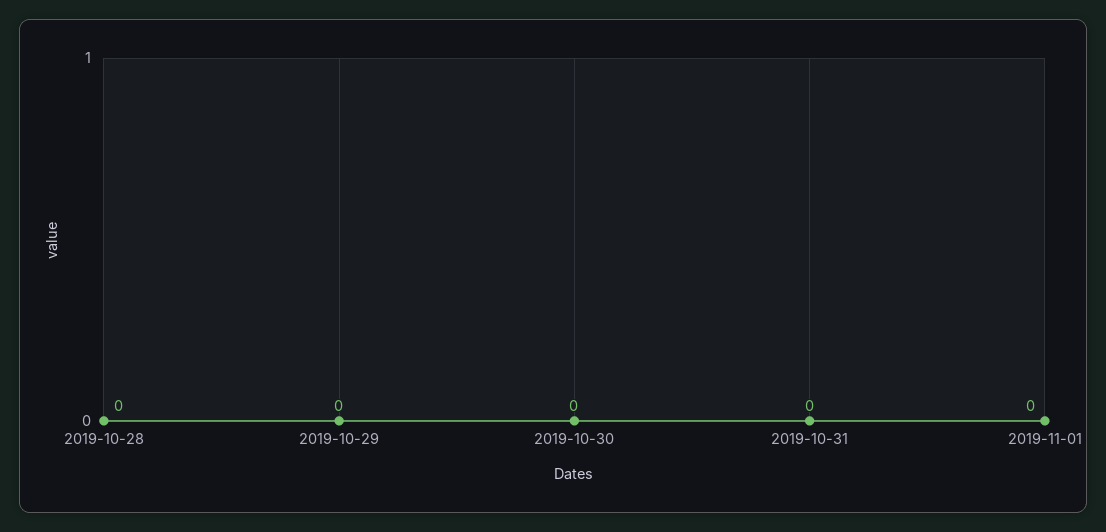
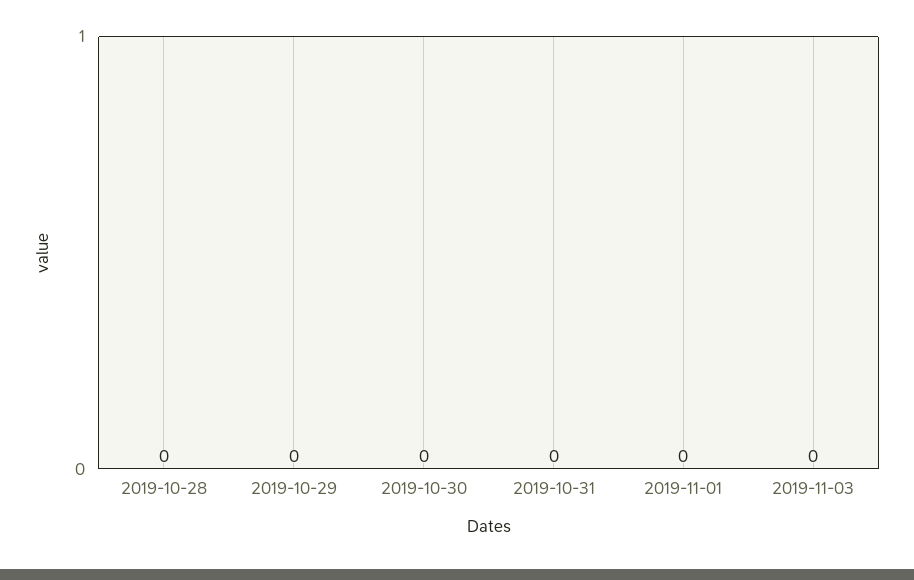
2019-11-03: none -> 0

